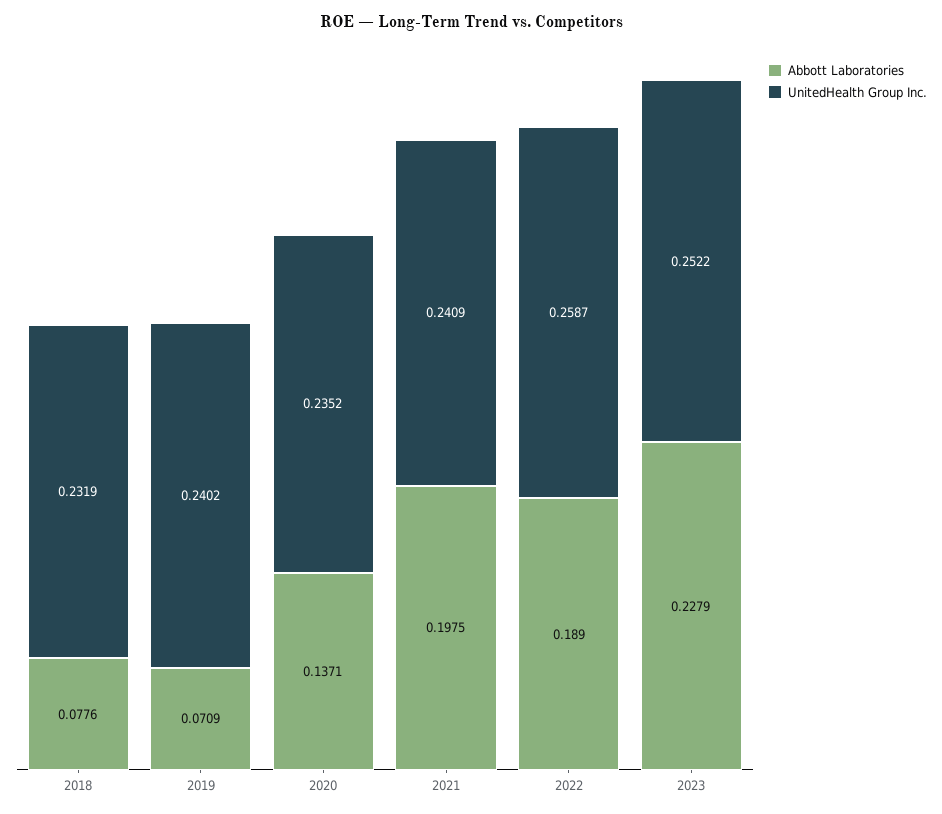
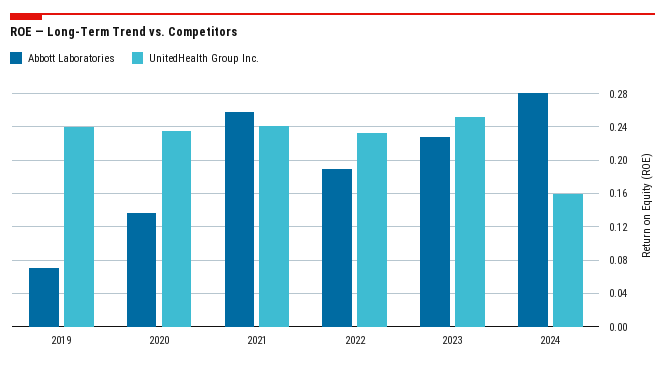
Abbott Laboratories, 2018: 0.0776 -> none
UnitedHealth Group Inc., 2018: 0.2319 -> none
Abbott Laboratories, 2021: 0.1975 -> 0.26
UnitedHealth Group Inc., 2022: 0.2587 -> 0.23
Abbott Laboratories, 2024: none -> 0.28
UnitedHealth Group Inc., 2024: none -> 0.16

